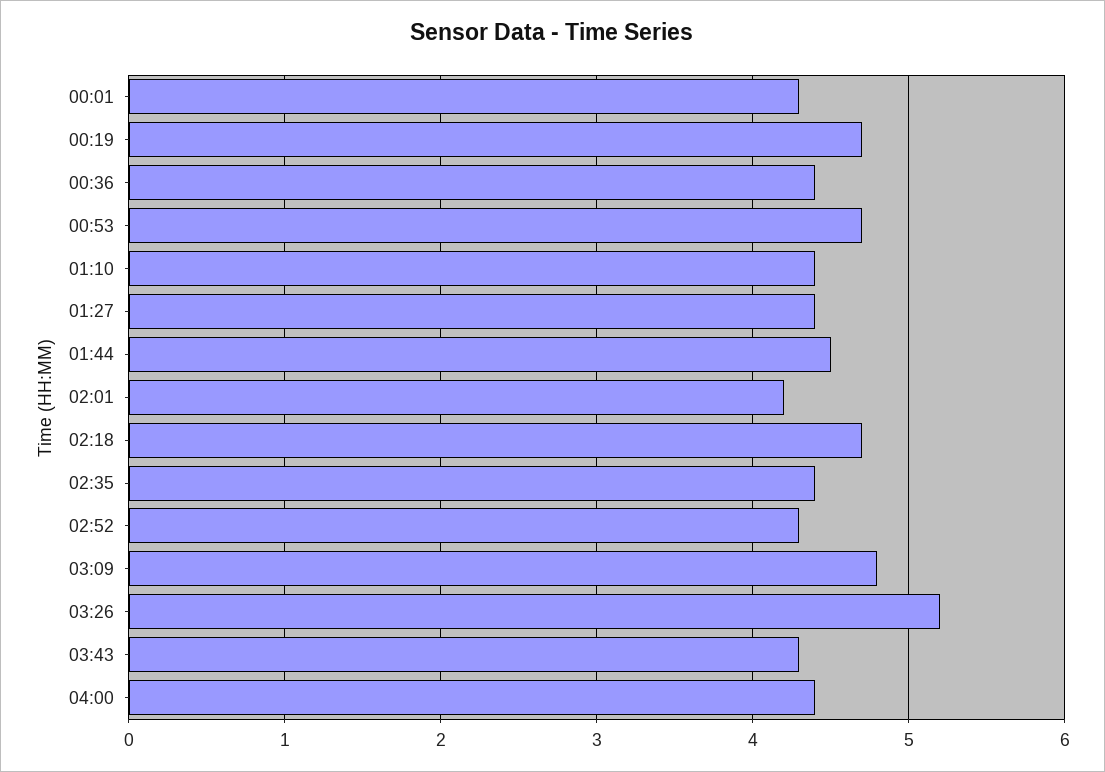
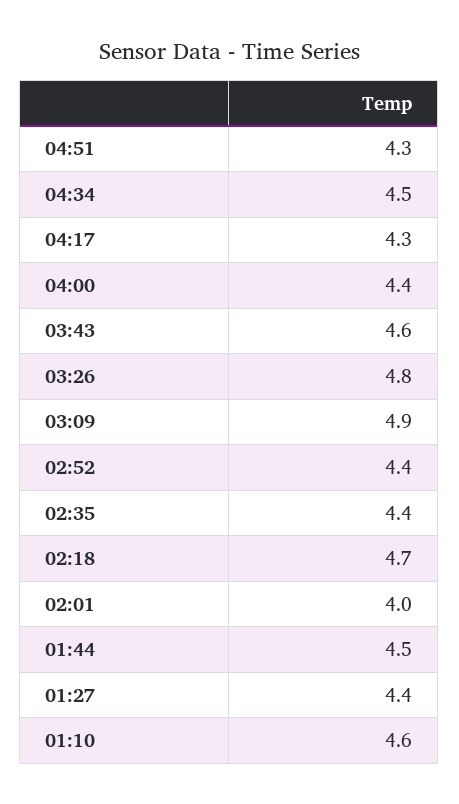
00:01: 4.3 -> none
00:19: 4.7 -> none
00:36: 4.4 -> none
00:53: 4.7 -> none
01:10: 4.4 -> 4.6
02:01: 4.2 -> 4
02:52: 4.3 -> 4.4
03:09: 4.8 -> 4.9
03:26: 5.2 -> 4.8
03:43: 4.3 -> 4.6
04:51: none -> 4.3
04:34: none -> 4.5
04:17: none -> 4.3

